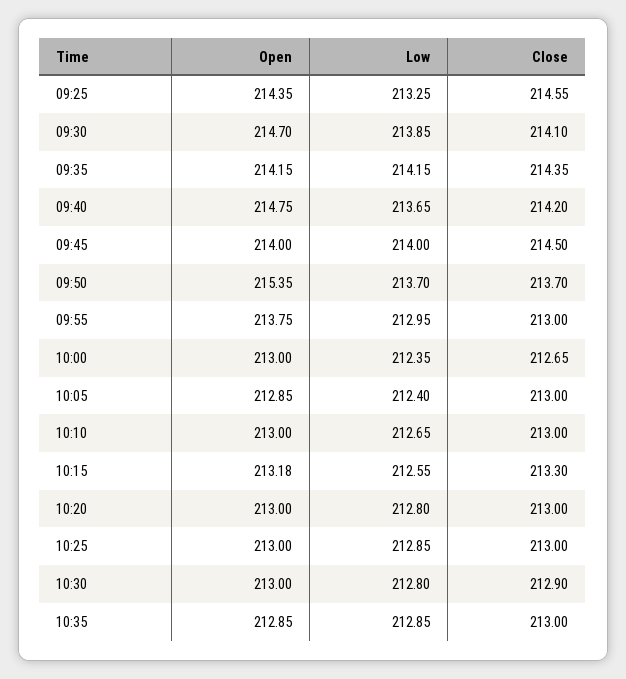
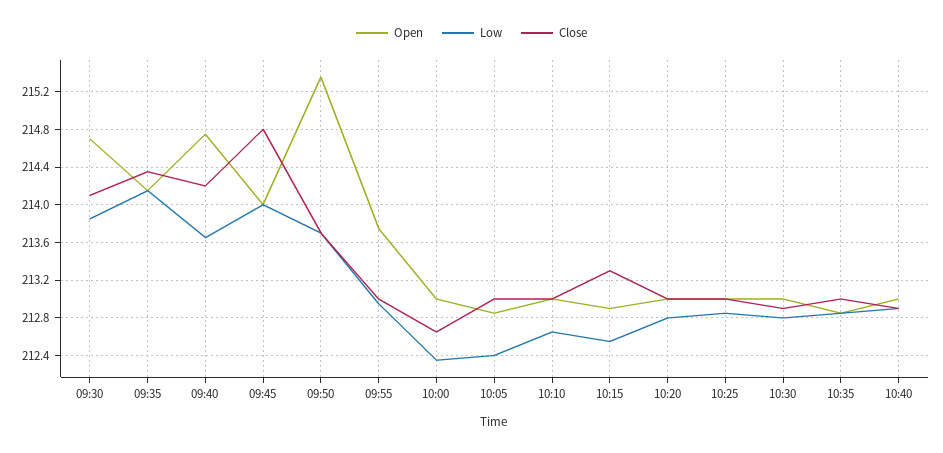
Open, 09:25: 214.35 -> none
Low, 09:25: 213.25 -> none
Close, 09:25: 214.55 -> none
Close, 09:45: 214.5 -> 214.8
Open, 10:15: 213.18 -> 212.9
Open, 10:40: none -> 213
Low, 10:40: none -> 212.9
Close, 10:40: none -> 212.9

